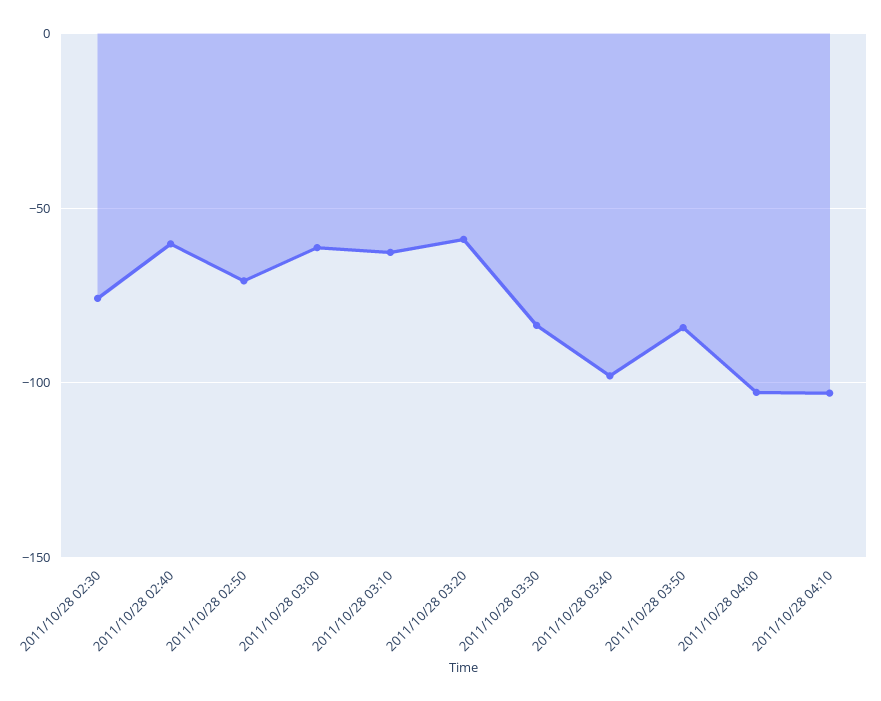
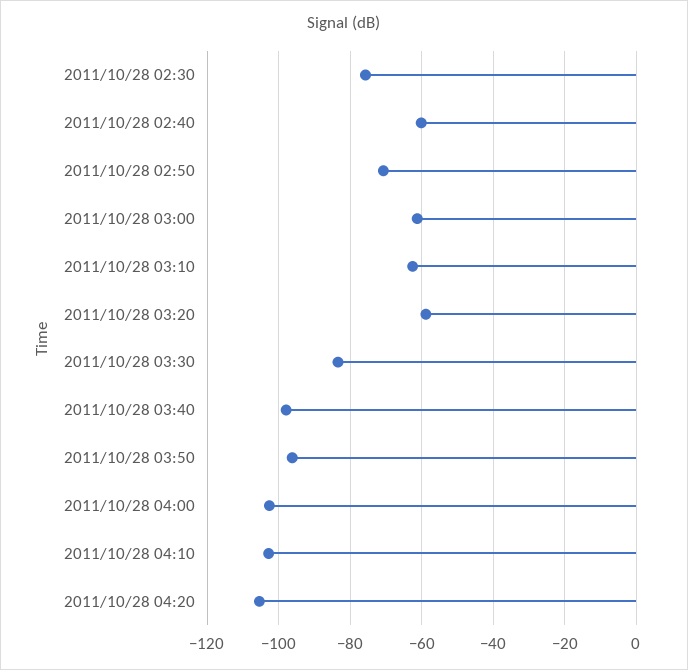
2011/10/28 03:50: -85 -> -96
2011/10/28 04:20: none -> -106

